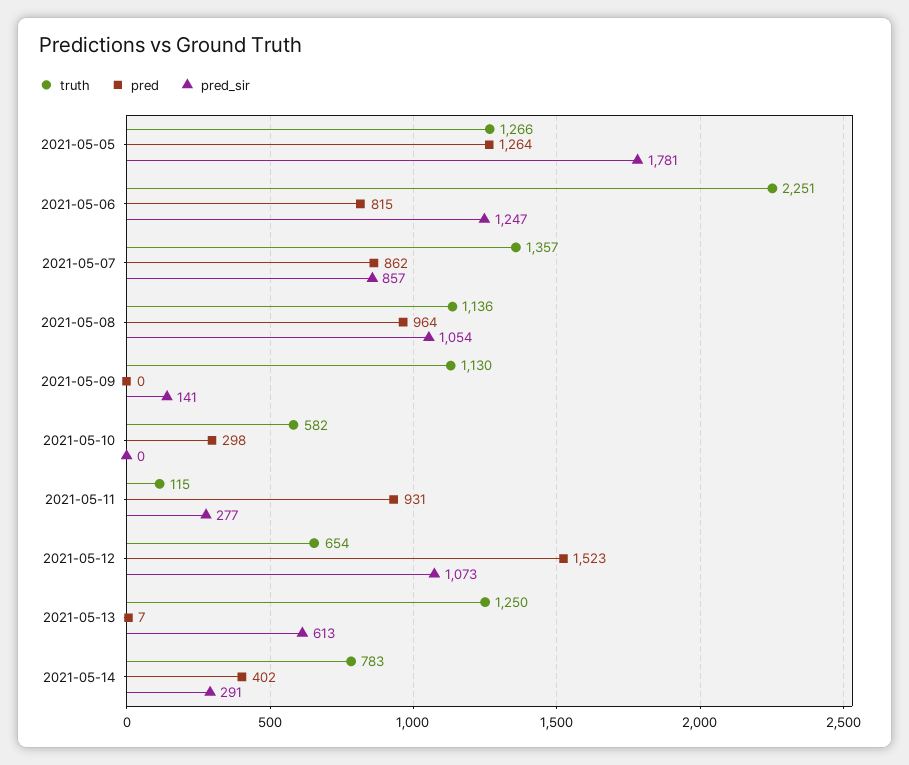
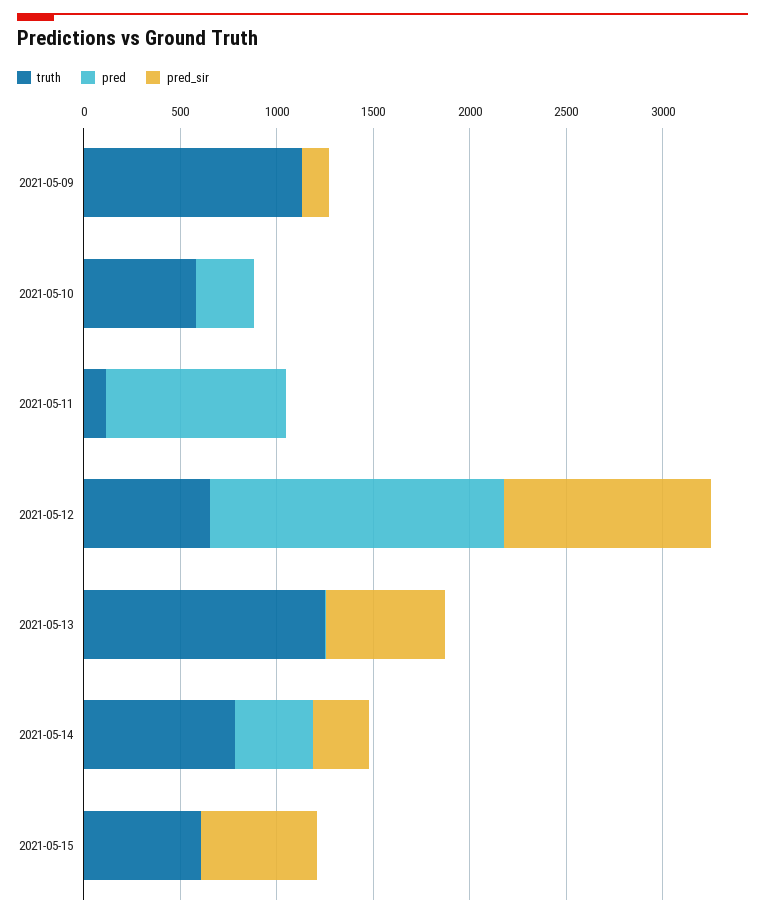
truth, 2021-05-05: 1266 -> none
pred, 2021-05-05: 1264 -> none
pred_sir, 2021-05-05: 1781 -> none
truth, 2021-05-06: 2251 -> none
pred, 2021-05-06: 815 -> none
pred_sir, 2021-05-06: 1247 -> none
truth, 2021-05-07: 1357 -> none
pred, 2021-05-07: 862 -> none
pred_sir, 2021-05-07: 857 -> none
truth, 2021-05-08: 1136 -> none
pred, 2021-05-08: 964 -> none
pred_sir, 2021-05-08: 1054 -> none
pred_sir, 2021-05-11: 277 -> 0
truth, 2021-05-15: none -> 600
pred, 2021-05-15: none -> 0
pred_sir, 2021-05-15: none -> 600

